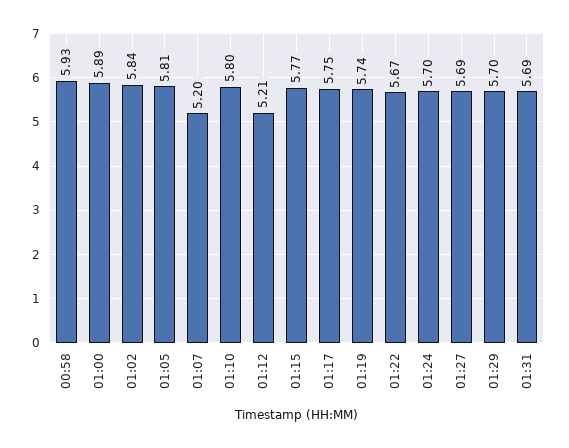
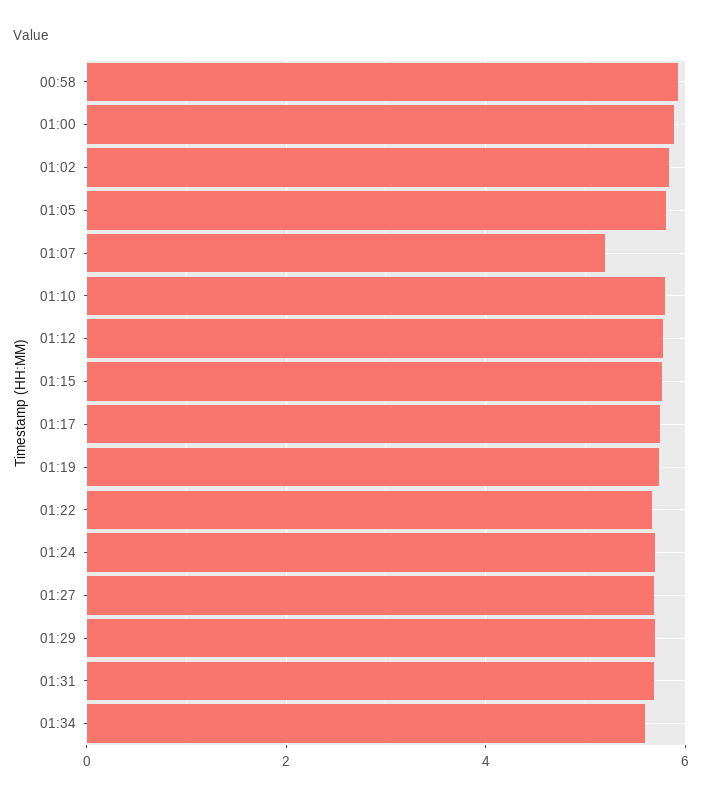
01:12: 5.21 -> 5.8
01:34: none -> 5.6

